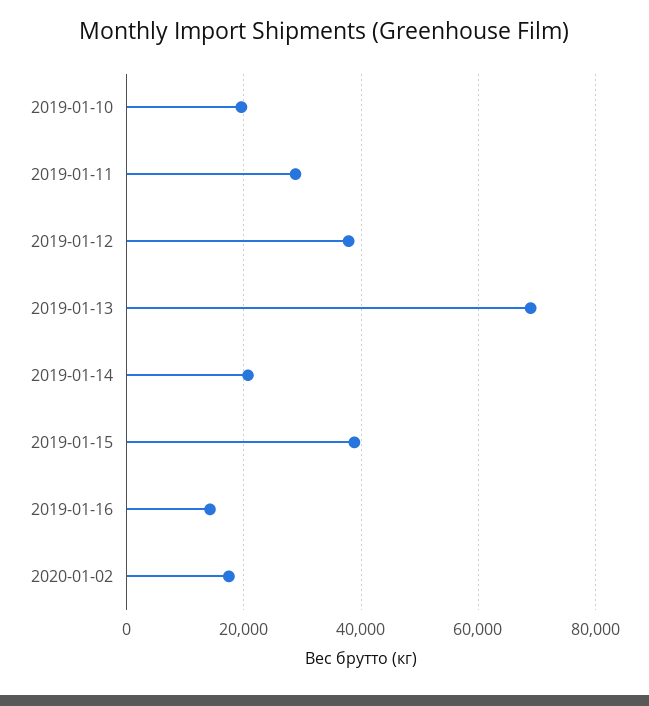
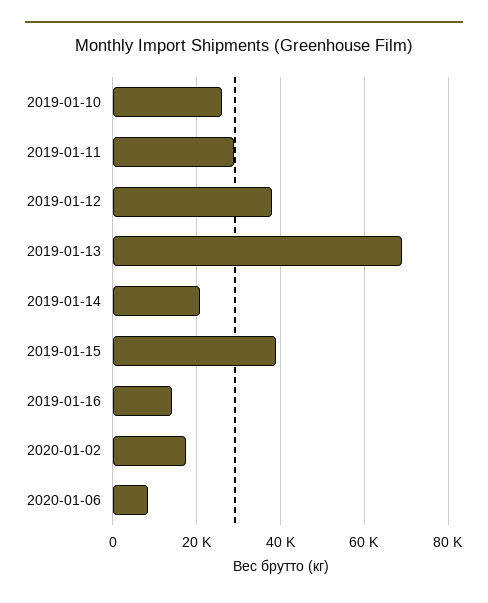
2019-01-10: 20000 -> 26000
2020-01-06: none -> 8000

